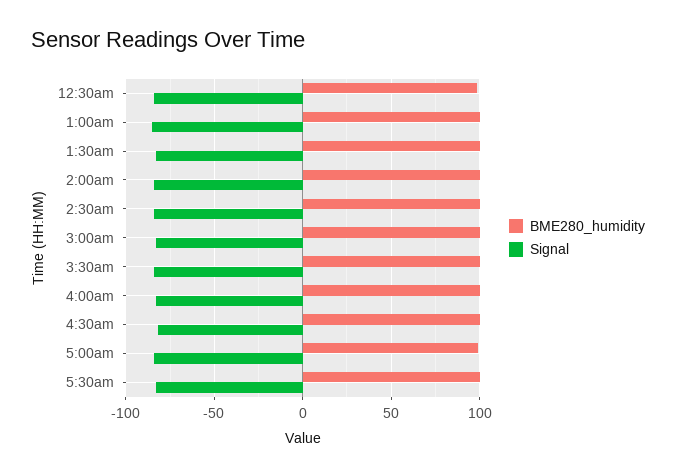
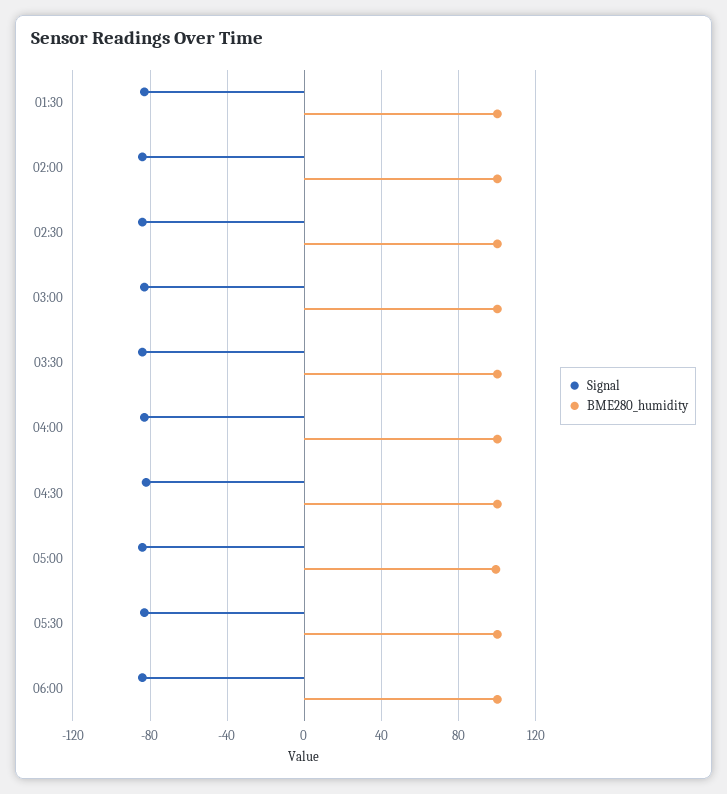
BME280_humidity, 12:30am: 100 -> none
Signal, 12:30am: -85 -> none
BME280_humidity, 1:00am: 100 -> none
Signal, 1:00am: -85 -> none
Signal, 06:00: none -> -85
BME280_humidity, 06:00: none -> 100

